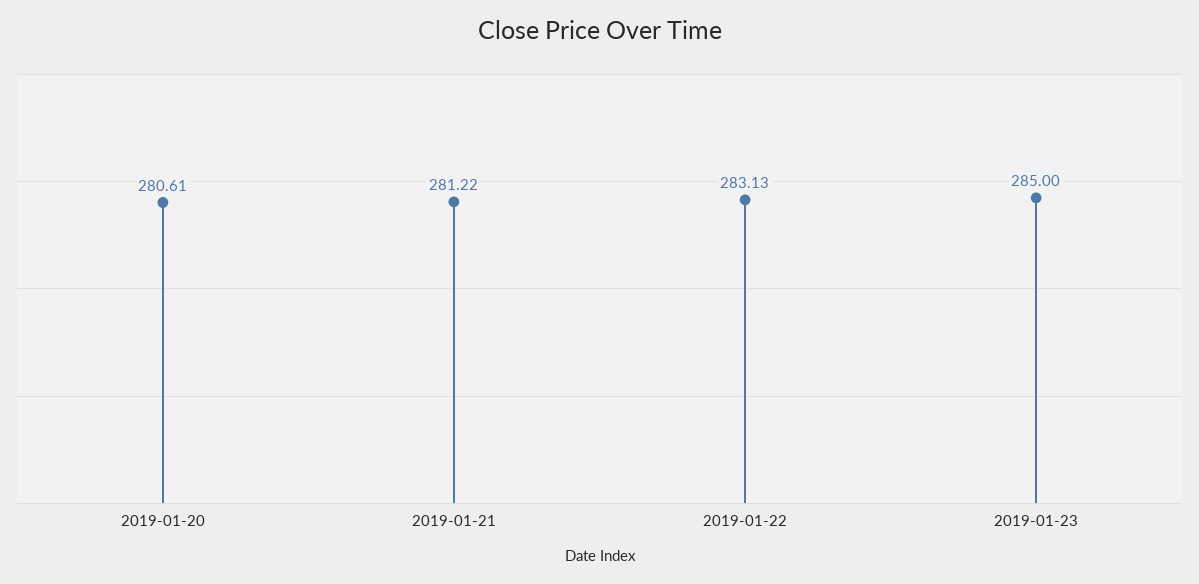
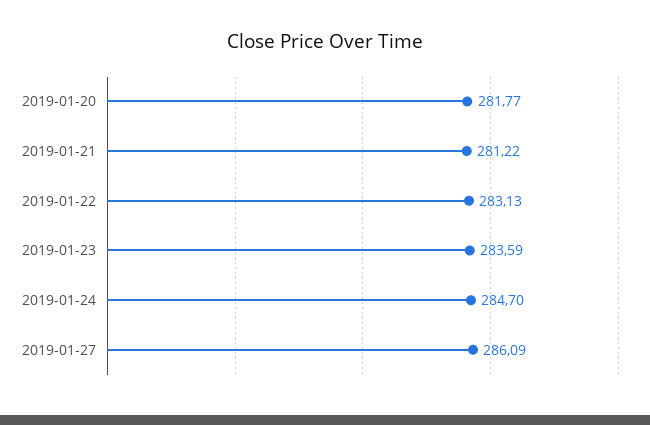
2019-01-20: 280.61 -> 281.77
2019-01-23: 285 -> 283.59
2019-01-24: none -> 284.7
2019-01-27: none -> 286.09

